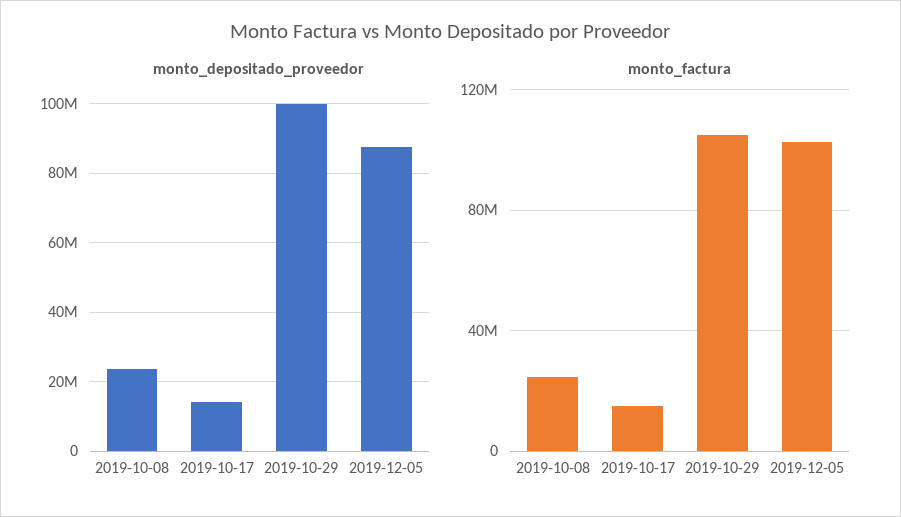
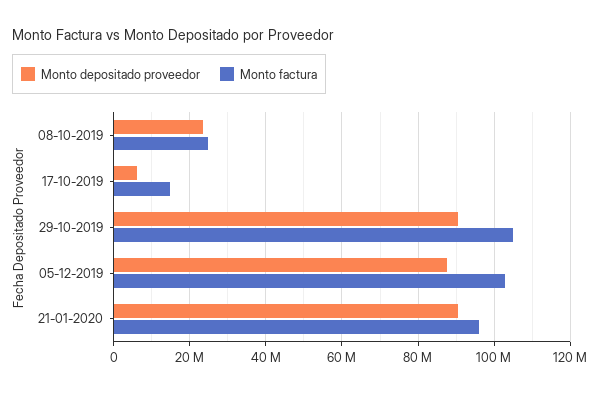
monto_depositado_proveedor, 2019-10-17: 14000000 -> 6000000
monto_depositado_proveedor, 2019-10-29: 100000000 -> 90000000
monto_depositado_proveedor, 21-01-2020: none -> 90000000
monto_factura, 21-01-2020: none -> 96000000

